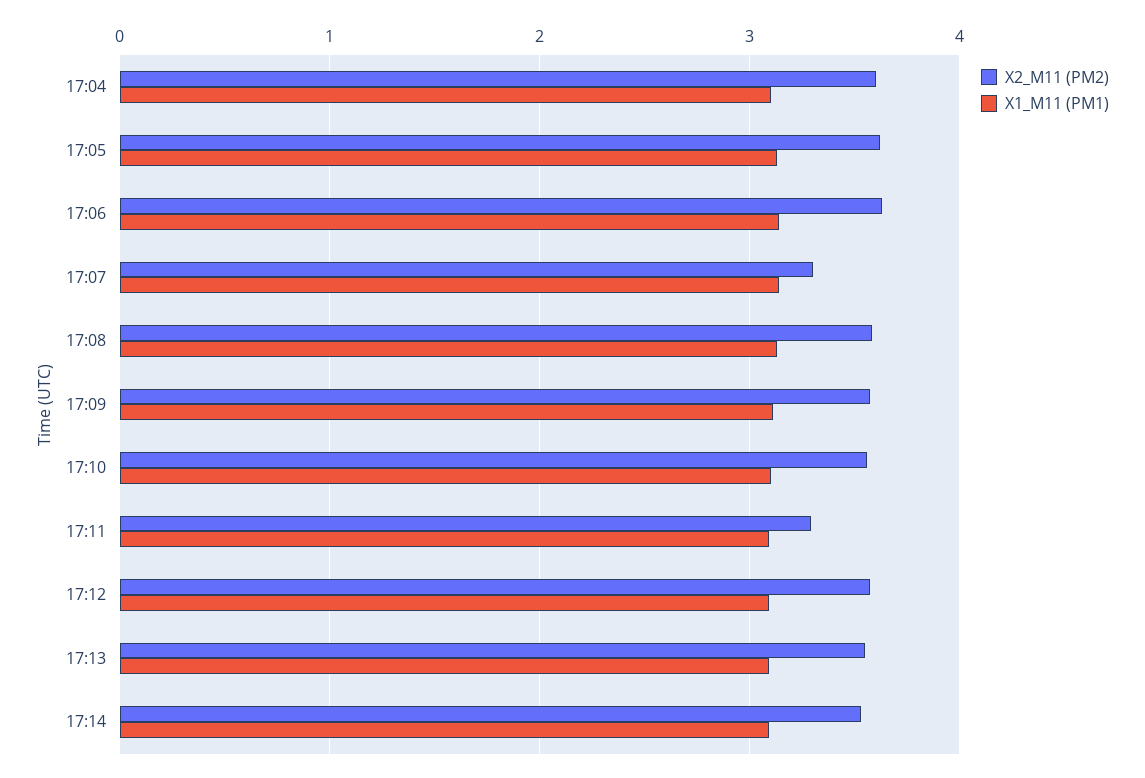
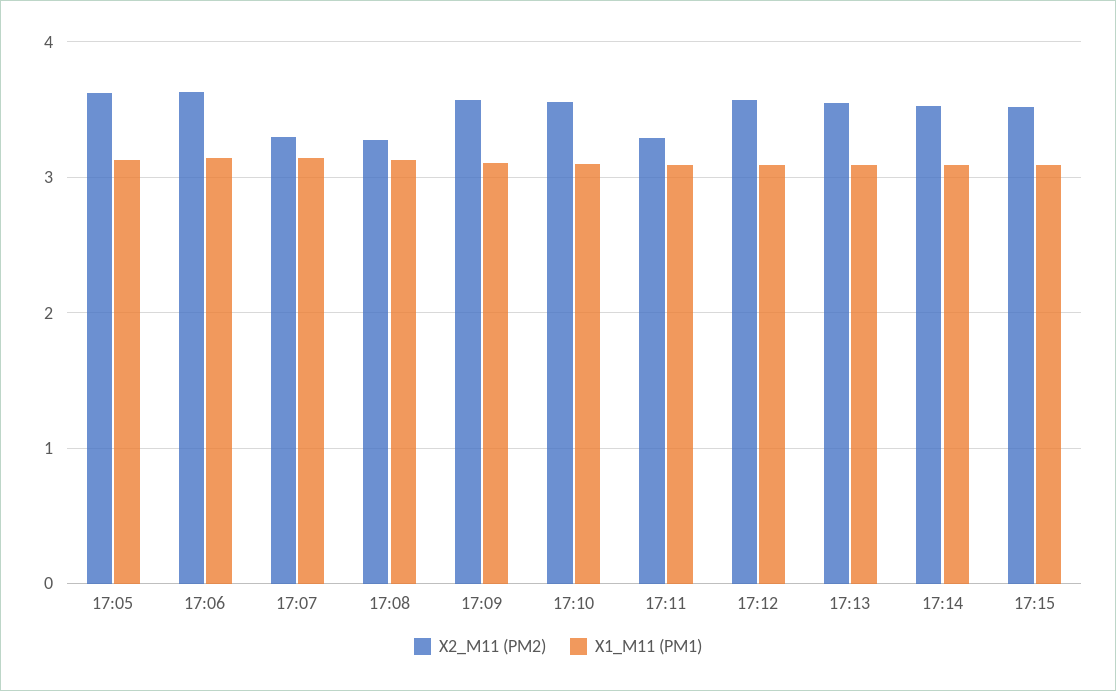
X2_M11 (PM2), 17:04: 3.6 -> none
X1_M11 (PM1), 17:04: 3.1 -> none
X2_M11 (PM2), 17:08: 3.6 -> 3.3
X2_M11 (PM2), 17:15: none -> 3.5
X1_M11 (PM1), 17:15: none -> 3.1

